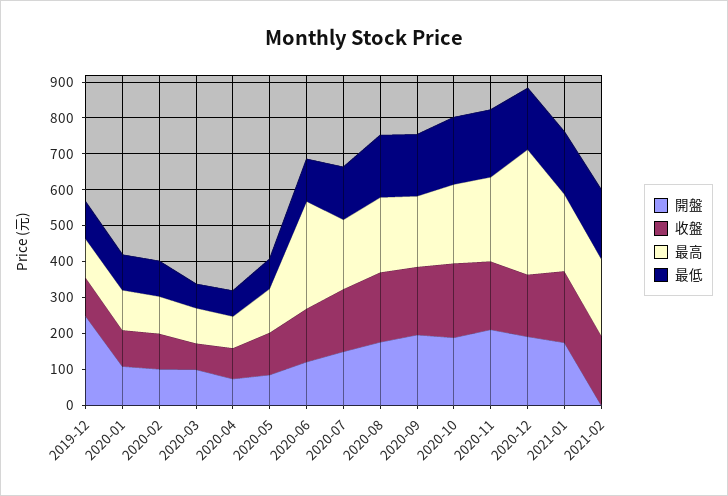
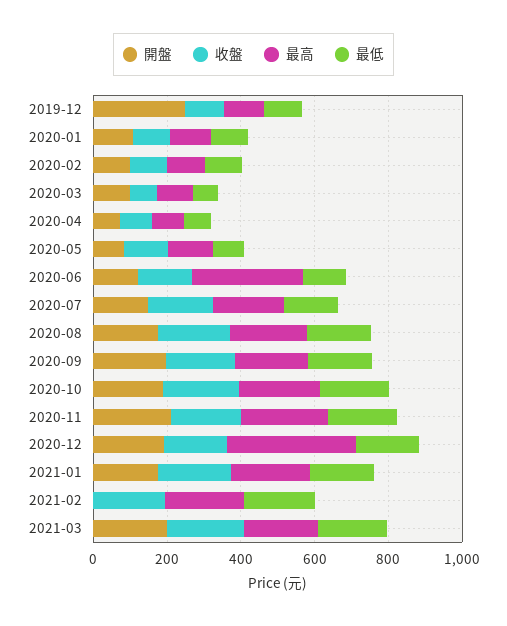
開盤, 2021-03: none -> 200
收盤, 2021-03: none -> 200
最高, 2021-03: none -> 200
最低, 2021-03: none -> 200

